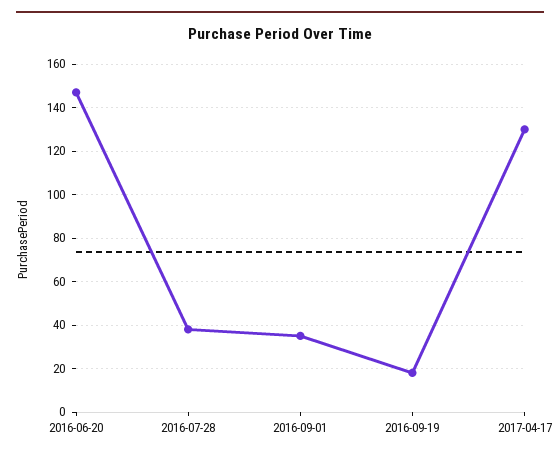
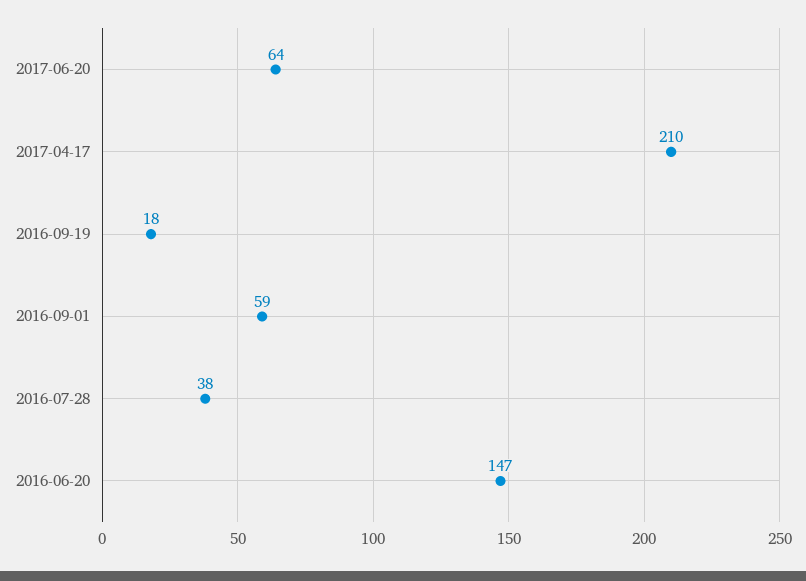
2016-09-01: 35 -> 59
2017-04-17: 130 -> 210
2017-06-20: none -> 64

